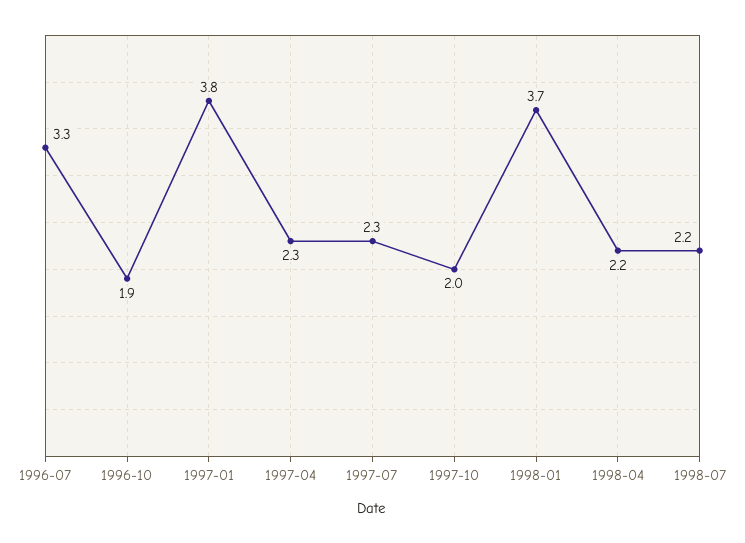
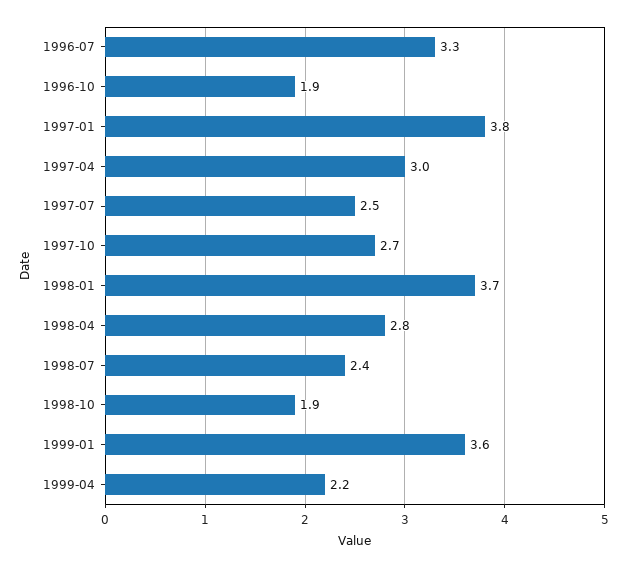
1997-04: 2.3 -> 3
1997-07: 2.3 -> 2.5
1997-10: 2 -> 2.7
1998-04: 2.2 -> 2.8
1998-07: 2.2 -> 2.4
1998-10: none -> 1.9
1999-01: none -> 3.6
1999-04: none -> 2.2

